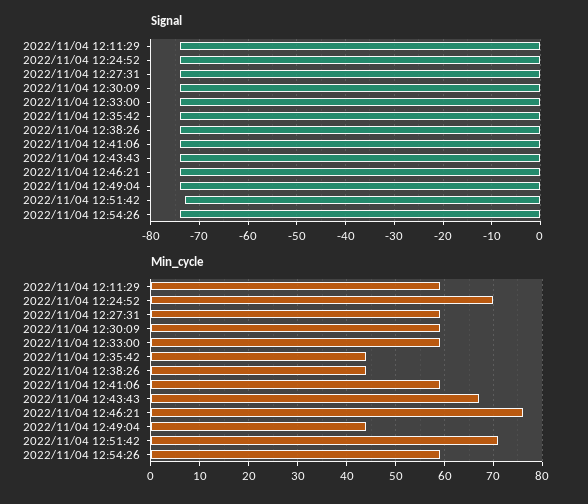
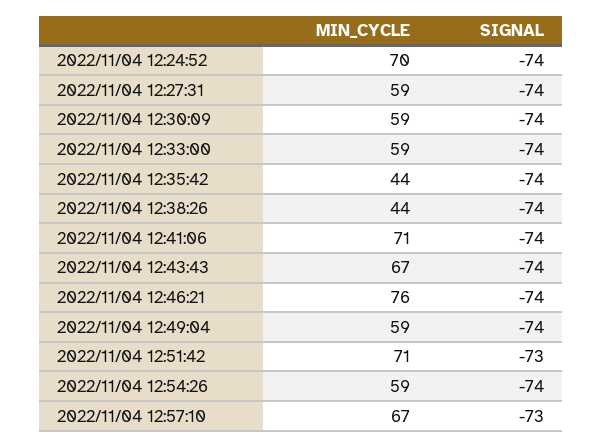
Signal, 2022/11/04 12:11:29: -75 -> none
Min_cycle, 2022/11/04 12:11:29: 60 -> none
Min_cycle, 2022/11/04 12:41:06: 60 -> 71
Min_cycle, 2022/11/04 12:49:04: 45 -> 59
Min_cycle, 2022/11/04 12:57:10: none -> 67
Signal, 2022/11/04 12:57:10: none -> -73

